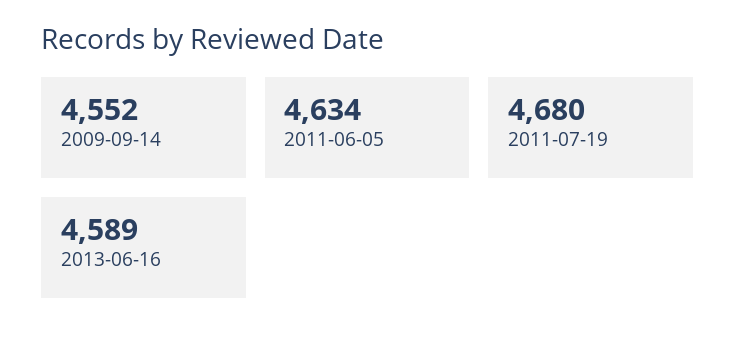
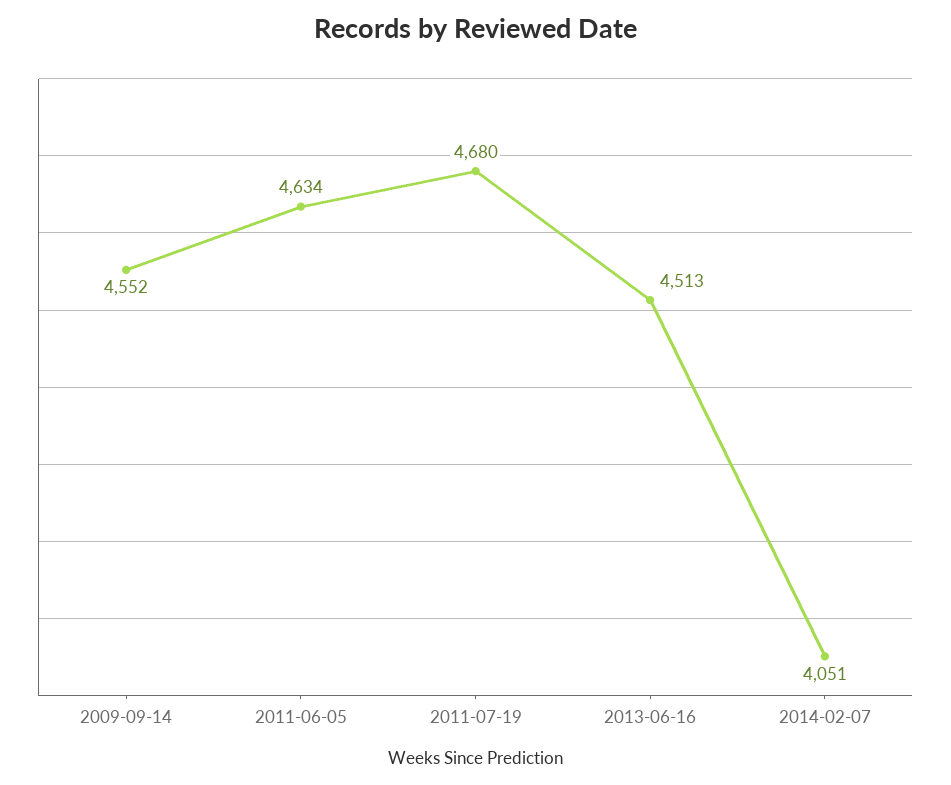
2013-06-16: 4589 -> 4513
2014-02-07: none -> 4051

